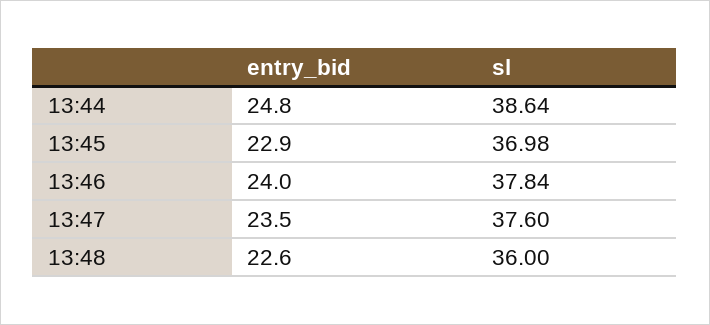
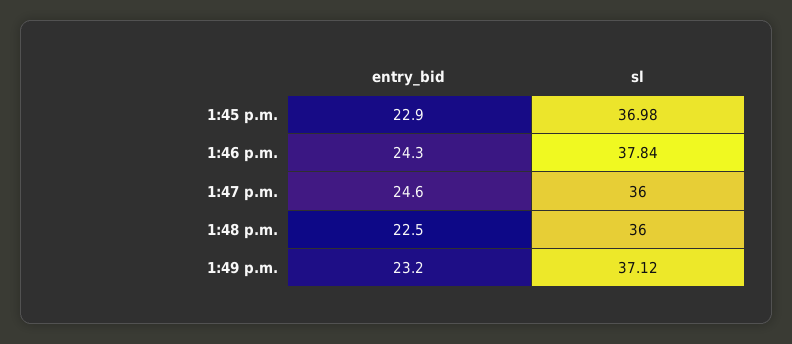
entry_bid, 13:44: 24.8 -> none
sl, 13:44: 38.64 -> none
entry_bid, 13:46: 24 -> 24.3
entry_bid, 13:47: 23.5 -> 24.6
sl, 13:47: 37.6 -> 36
entry_bid, 13:48: 22.6 -> 22.5
entry_bid, 1:49 p.m.: none -> 23.2
sl, 1:49 p.m.: none -> 37.12

